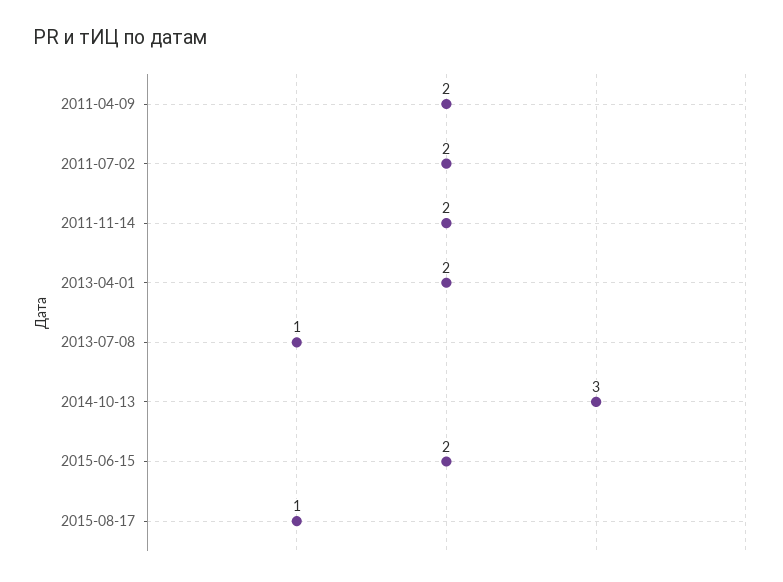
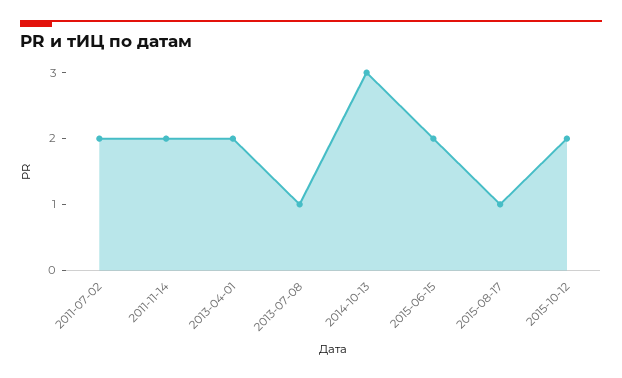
2011-04-09: 2 -> none
2015-10-12: none -> 2

